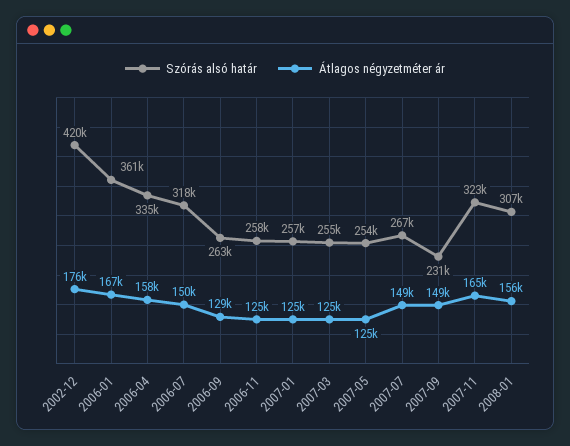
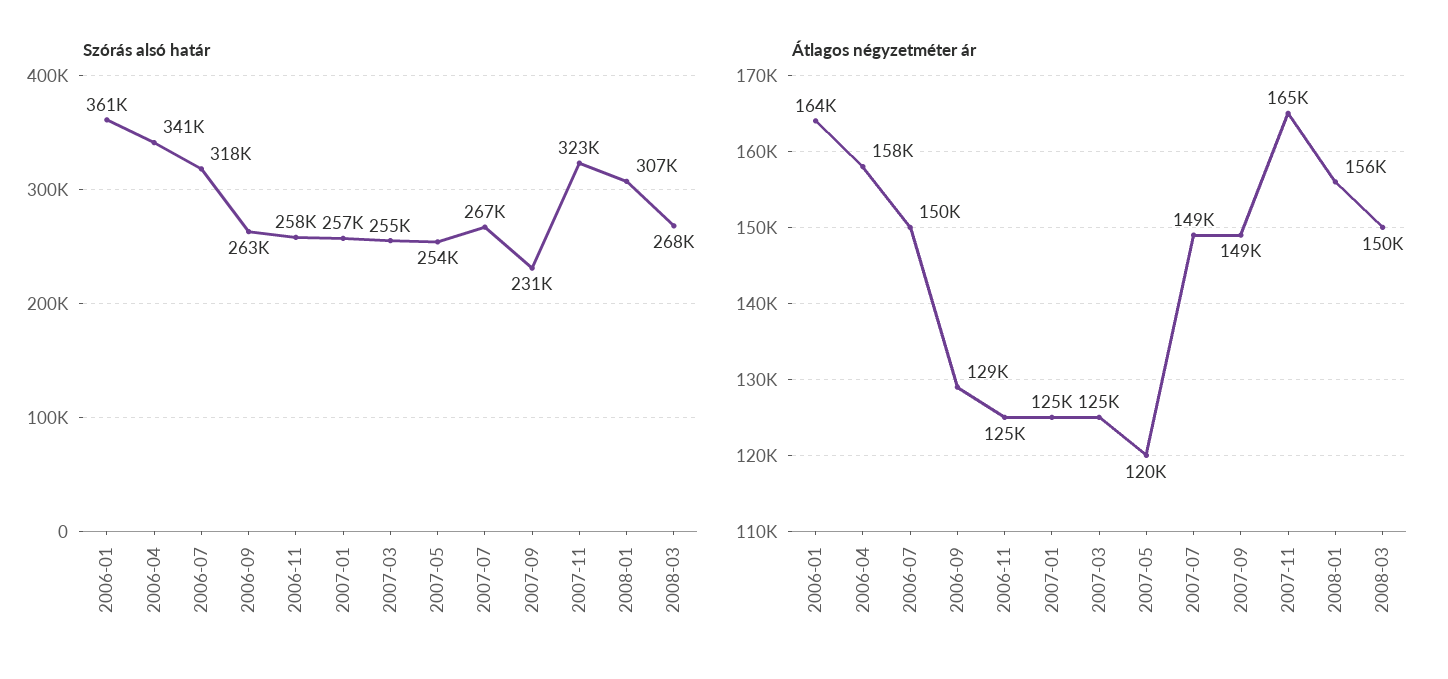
Szórás alsó határ, 2002-12: 420000 -> none
Átlagos négyzetméter ár, 2002-12: 176000 -> none
Átlagos négyzetméter ár, 2006-01: 167000 -> 164000
Szórás alsó határ, 2006-04: 335000 -> 341000
Átlagos négyzetméter ár, 2007-05: 125000 -> 120000
Szórás alsó határ, 2008-03: none -> 268000
Átlagos négyzetméter ár, 2008-03: none -> 150000

